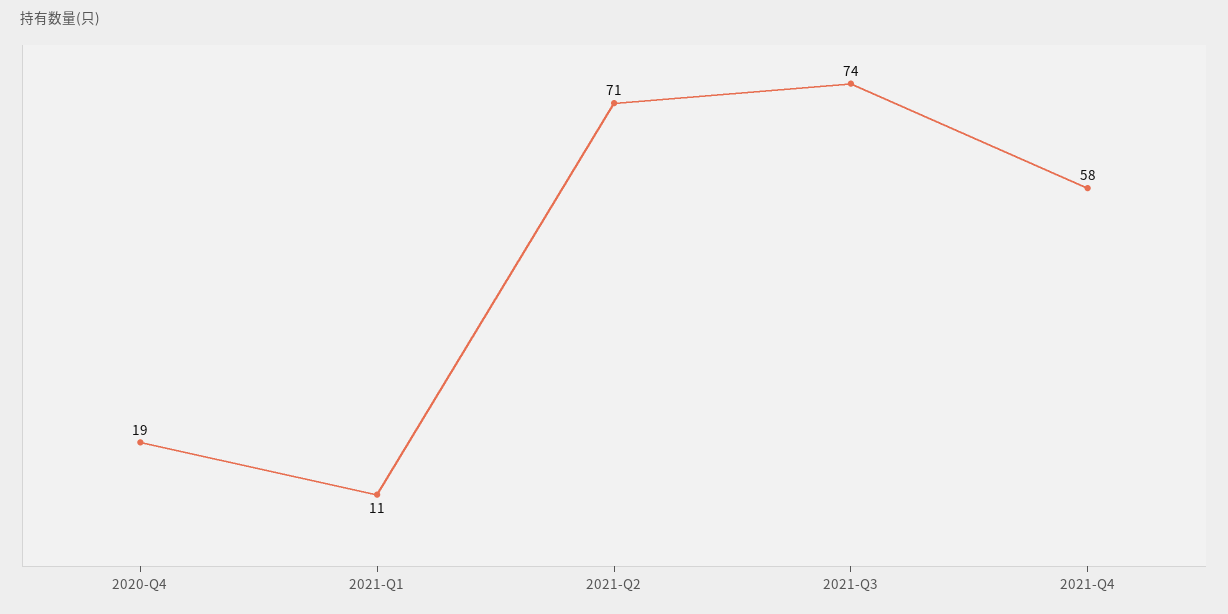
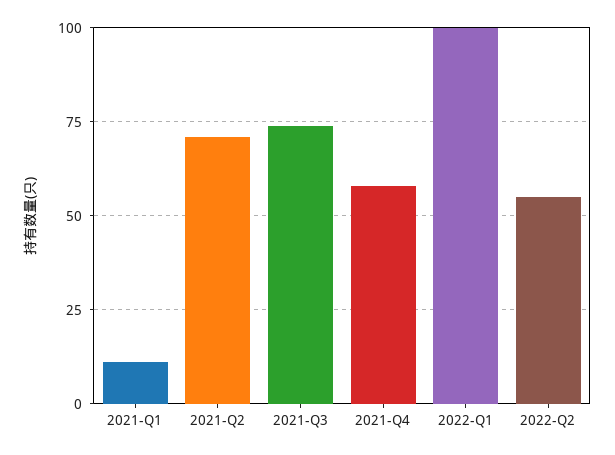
2020-Q4: 19 -> none
2022-Q1: none -> 100
2022-Q2: none -> 55

